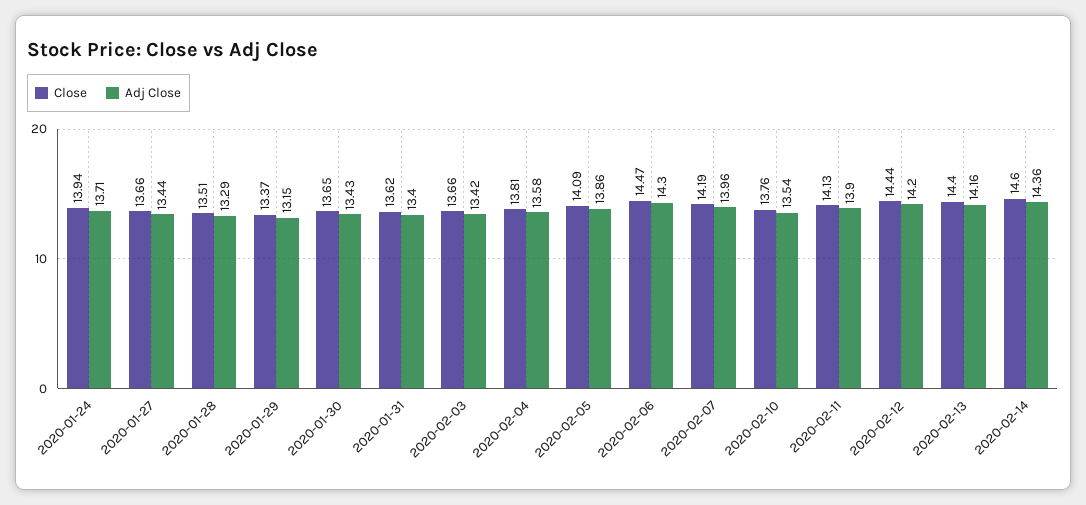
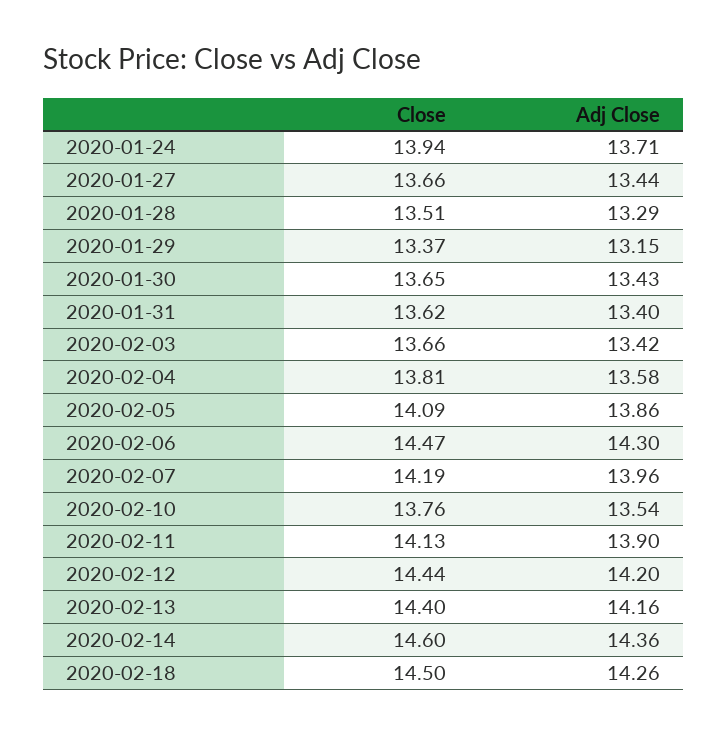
Close, 2020-02-18: none -> 14.5
Adj Close, 2020-02-18: none -> 14.26

